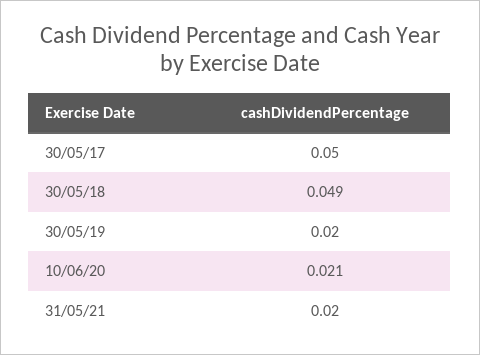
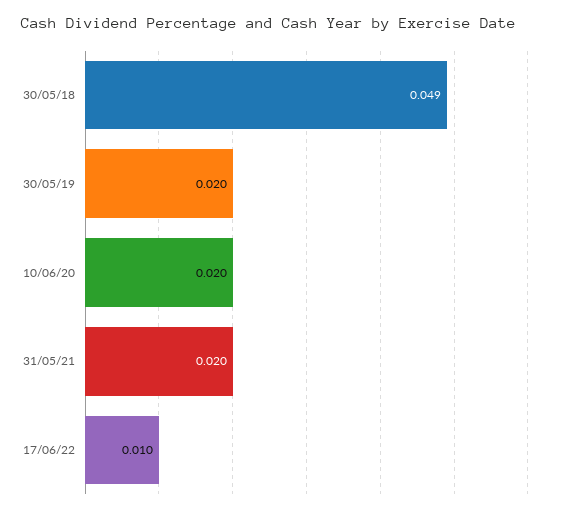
30/05/17: 0.05 -> none
10/06/20: 0.021 -> 0.02
17/06/22: none -> 0.01

